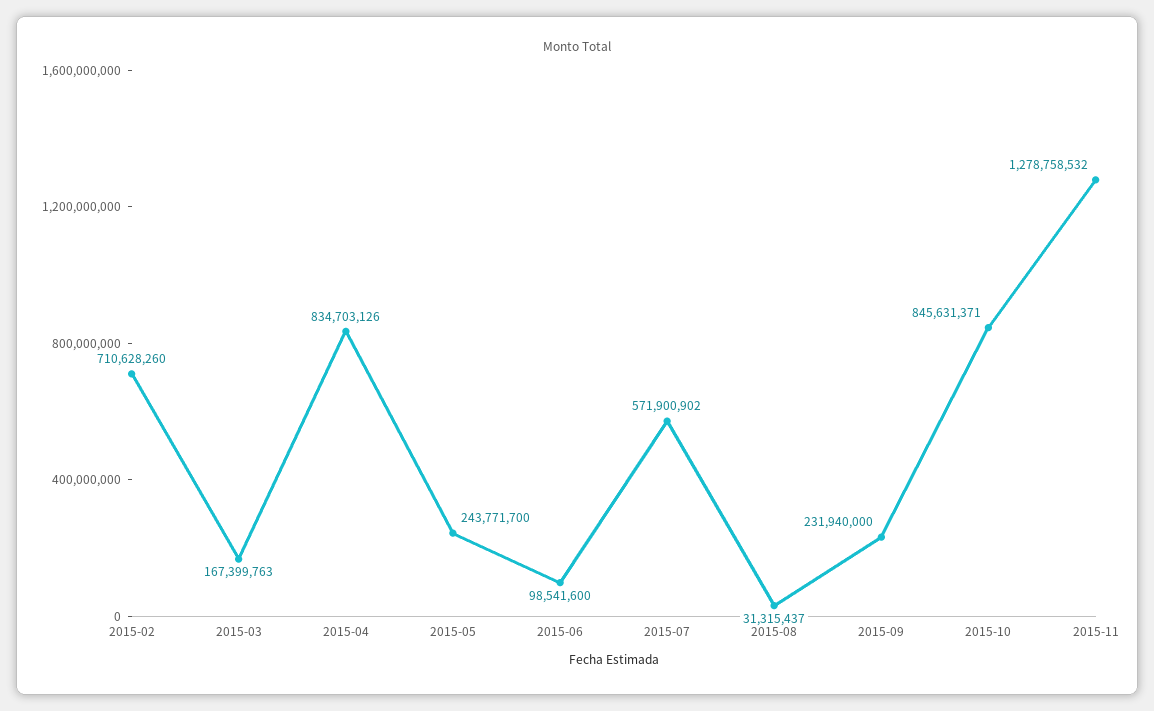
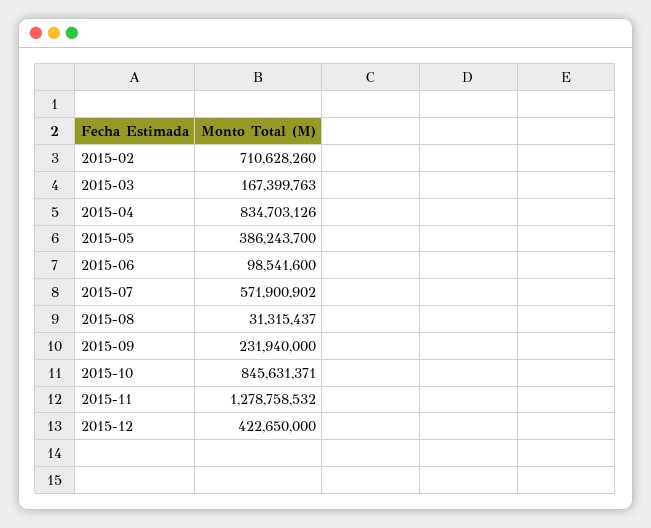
2015-05: 243771700 -> 386243700
2015-12: none -> 422650000

